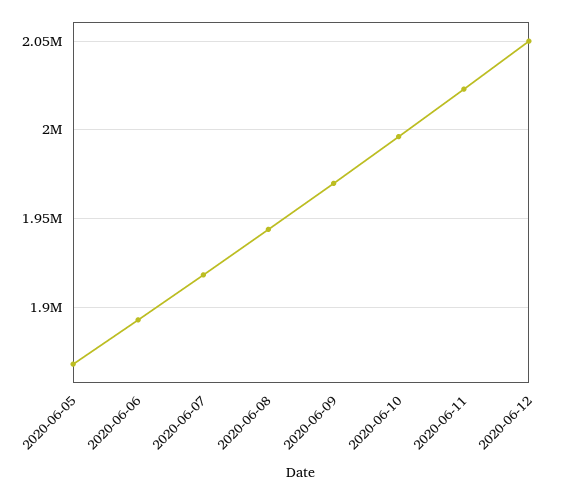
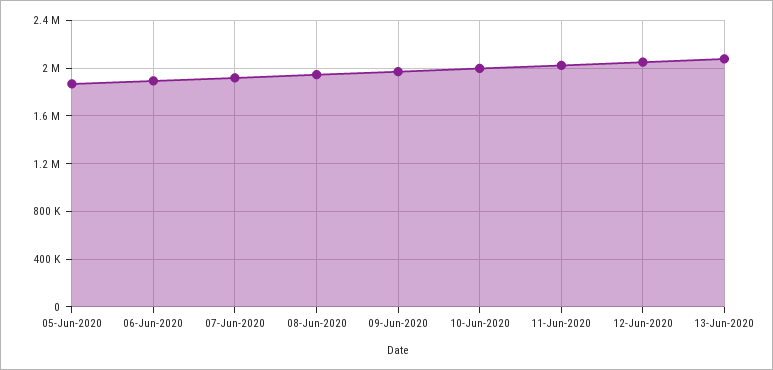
13-Jun-2020: none -> 2100000

